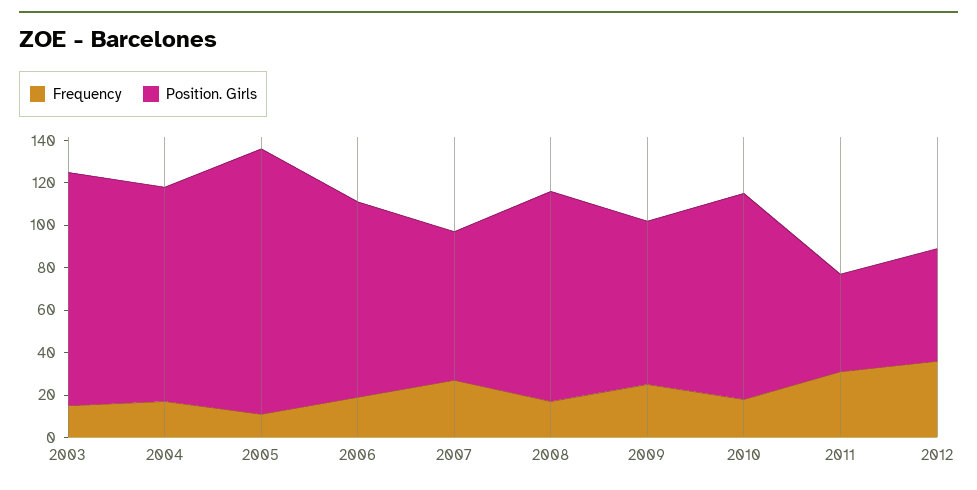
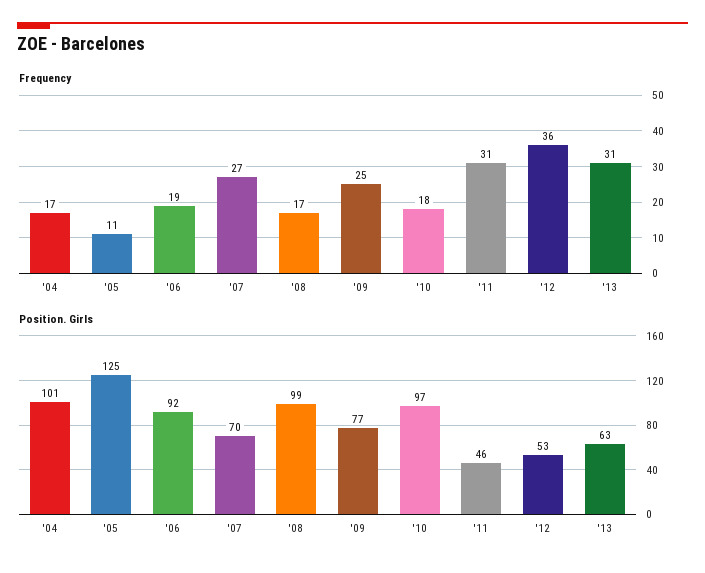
Frequency, 2003: 15 -> none
Position. Girls, 2003: 110 -> none
Frequency, '13: none -> 31
Position. Girls, '13: none -> 63

